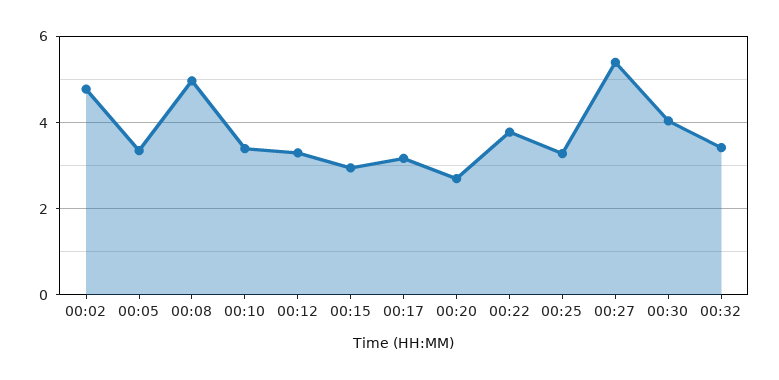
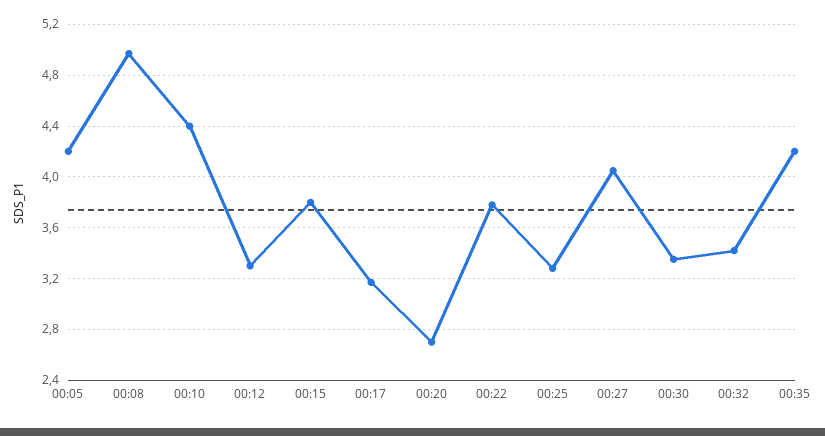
00:02: 4.8 -> none
00:05: 3.4 -> 4.2
00:10: 3.4 -> 4.4
00:15: 3 -> 3.8
00:27: 5.4 -> 4.05
00:30: 4 -> 3.35
00:35: none -> 4.2

